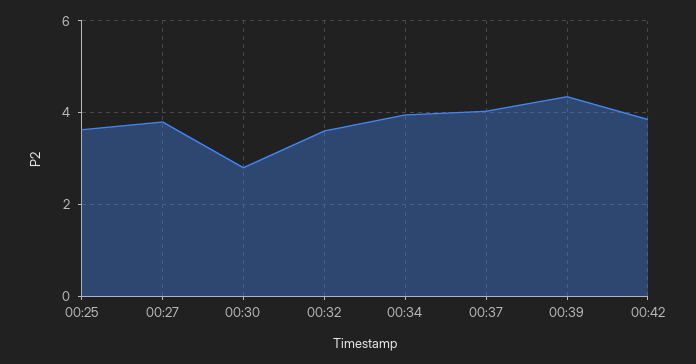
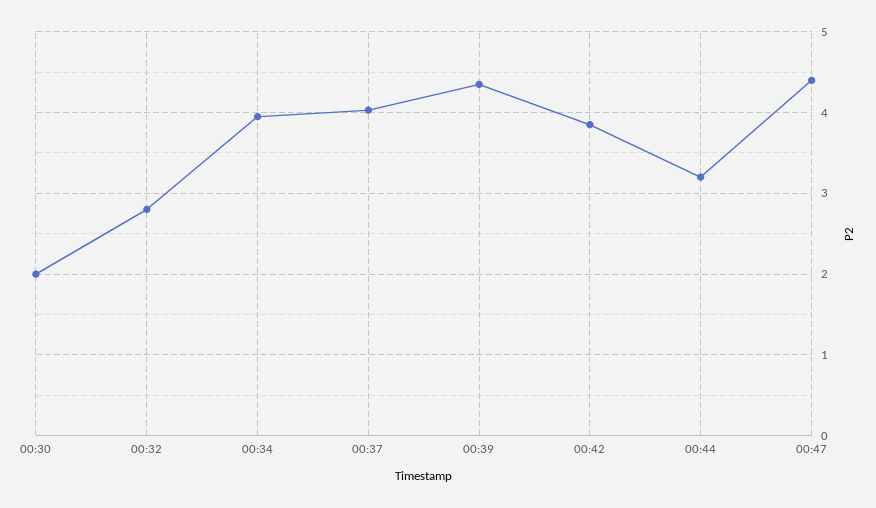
00:25: 3.6 -> none
00:27: 3.8 -> none
00:30: 2.8 -> 2
00:32: 3.6 -> 2.8
00:44: none -> 3.2
00:47: none -> 4.4

